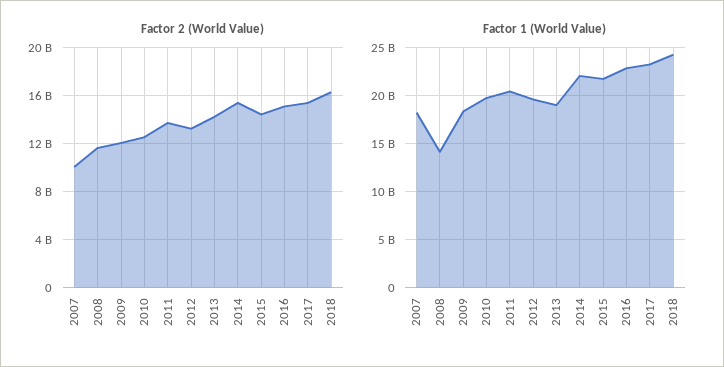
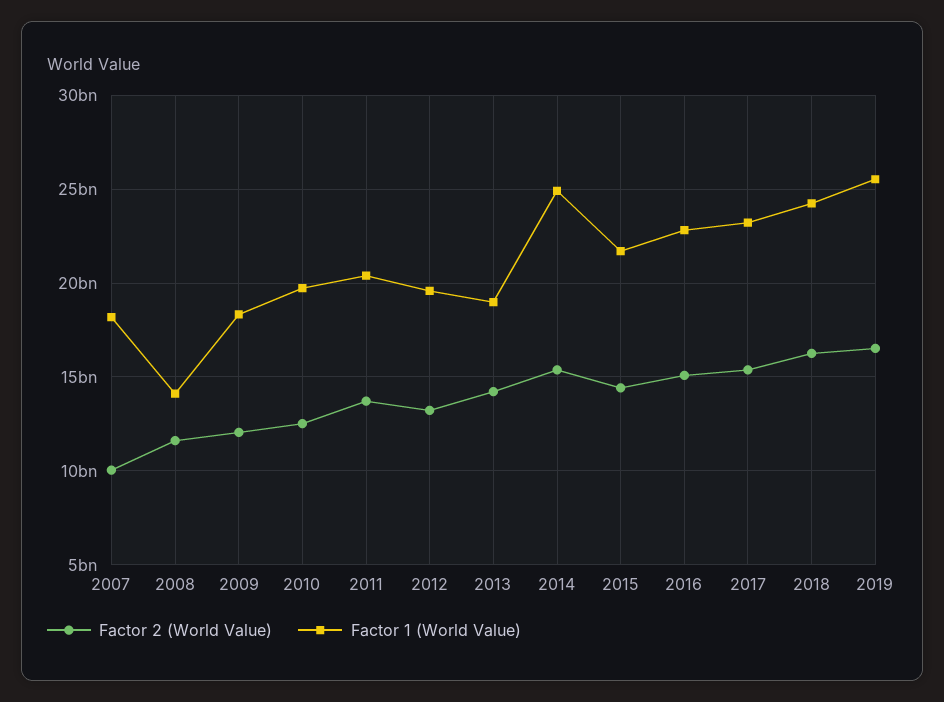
Factor 1 (World Value), 2014: 22000000000 -> 25000000000
Factor 2 (World Value), 2019: none -> 16500000000
Factor 1 (World Value), 2019: none -> 25500000000

